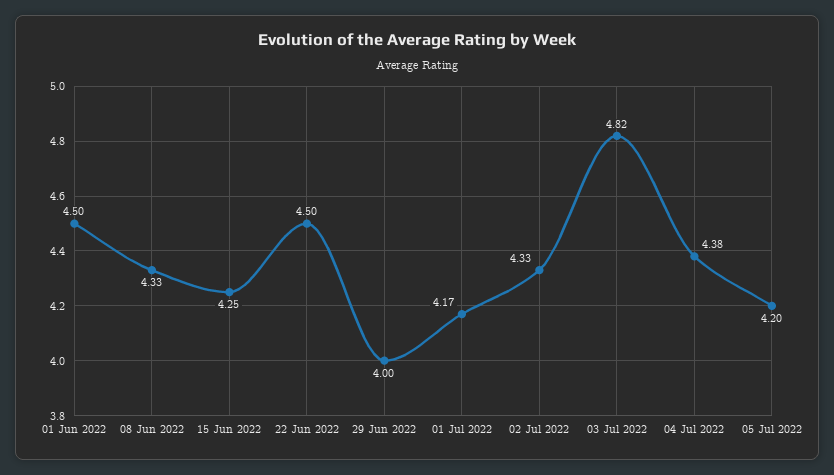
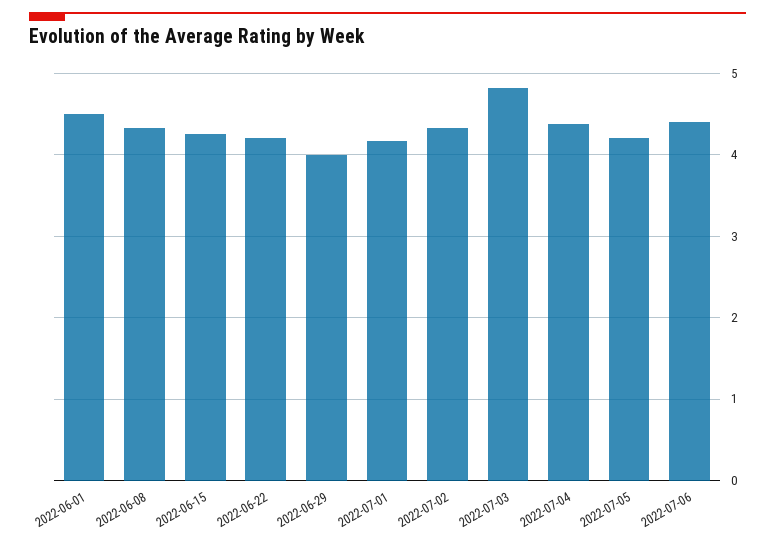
22 Jun 2022: 4.5 -> 4.2
2022-07-06: none -> 4.4

